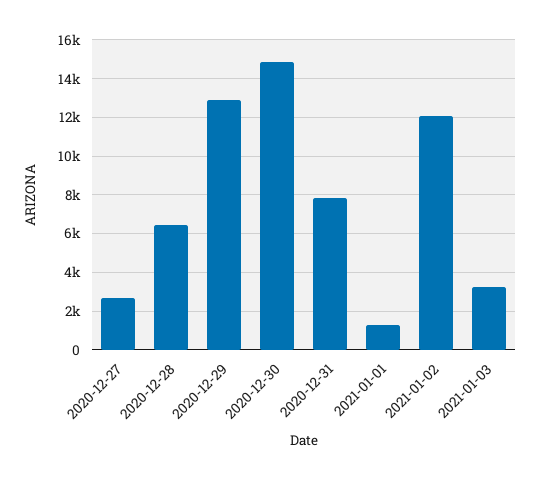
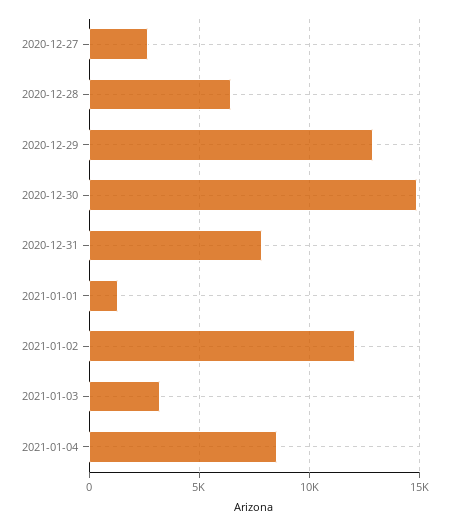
2021-01-04: none -> 8500

